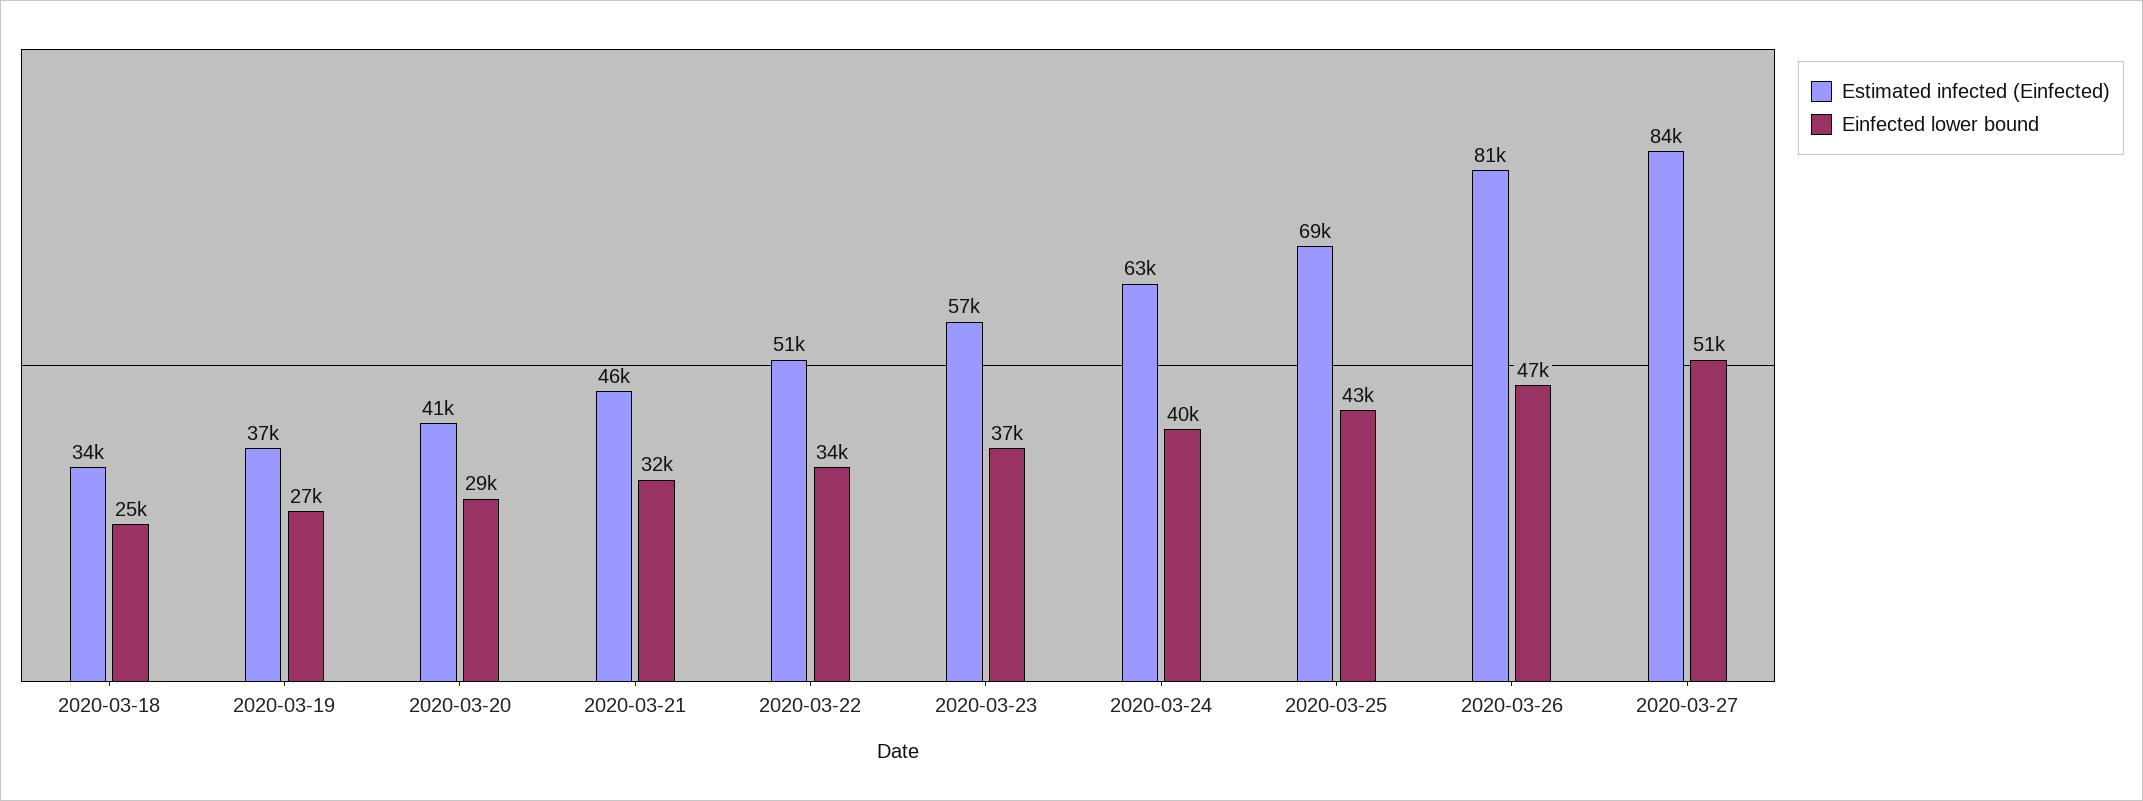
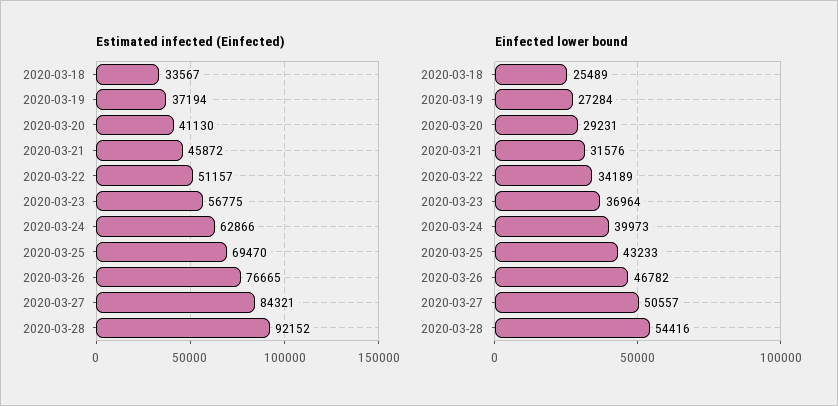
Estimated infected (Einfected), 2020-03-26: 81000 -> 76665
Estimated infected (Einfected), 2020-03-28: none -> 92152
Einfected lower bound, 2020-03-28: none -> 54416

